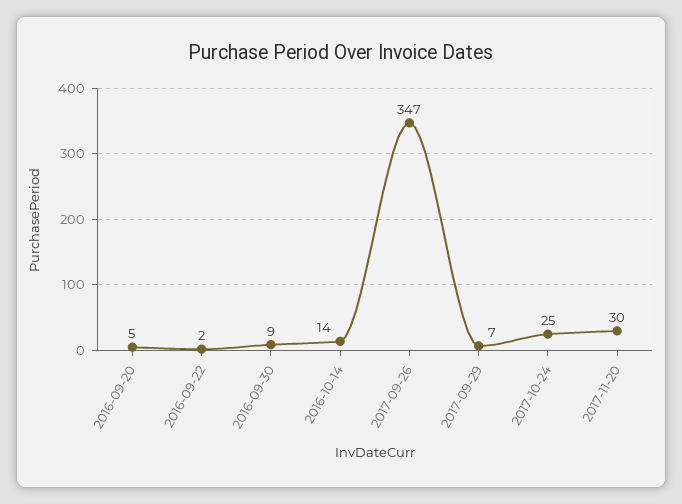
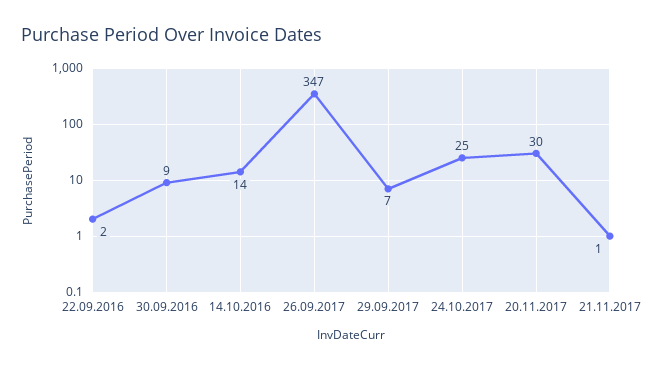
2016-09-20: 5 -> none
21.11.2017: none -> 1

